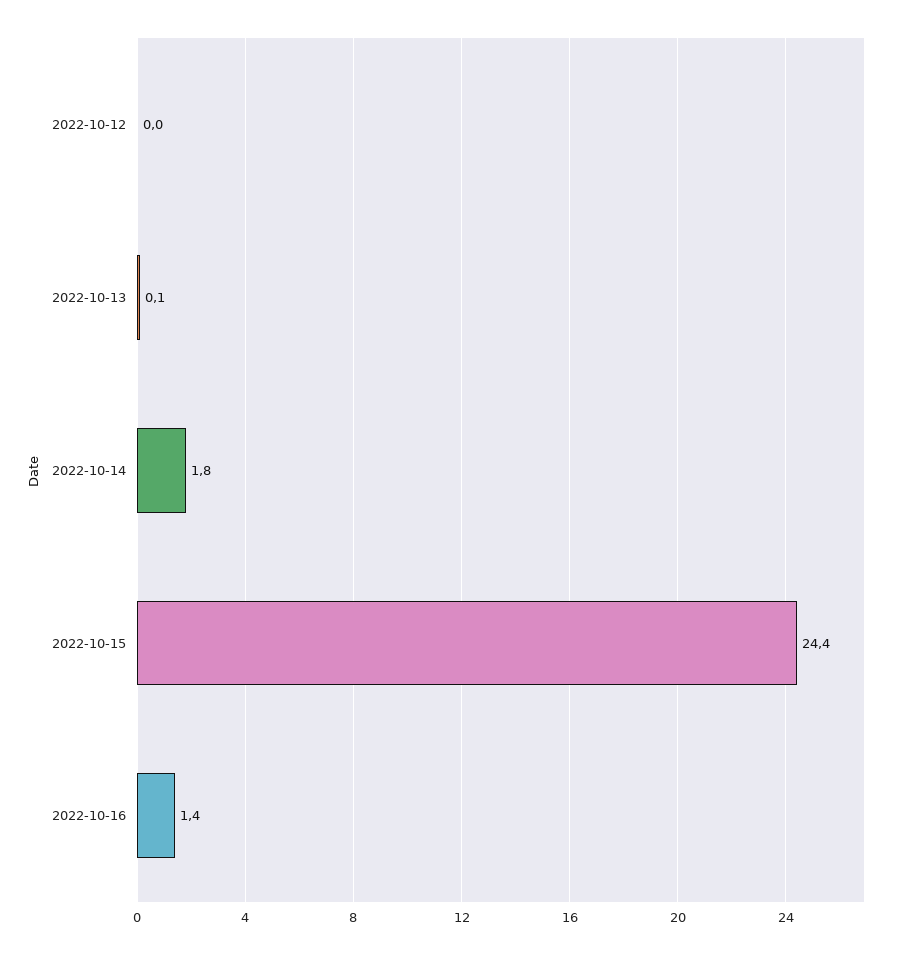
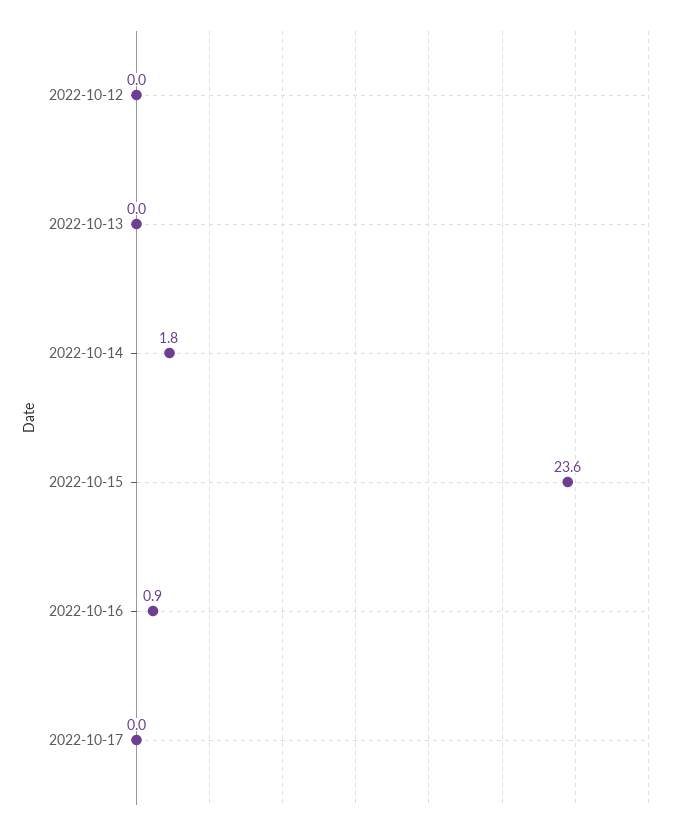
2022-10-13: 0.1 -> 0
2022-10-15: 24.4 -> 23.6
2022-10-16: 1.4 -> 0.9
2022-10-17: none -> 0

